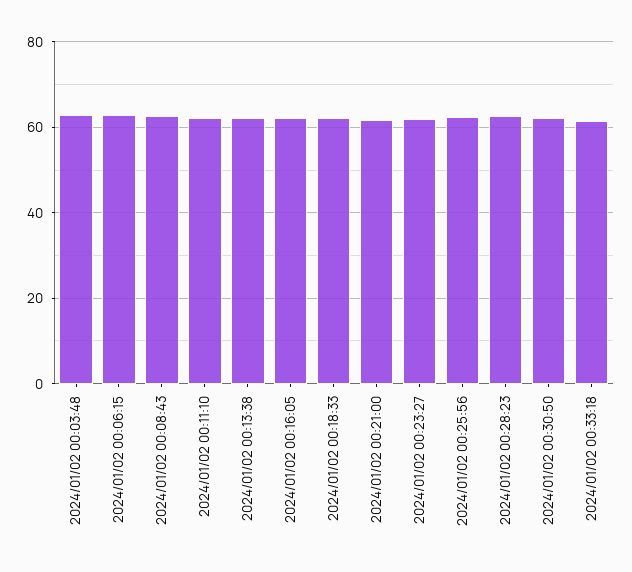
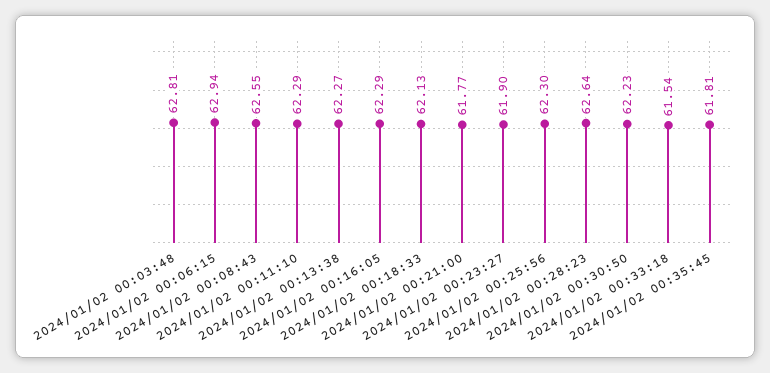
2024/01/02 00:35:45: none -> 61.81

